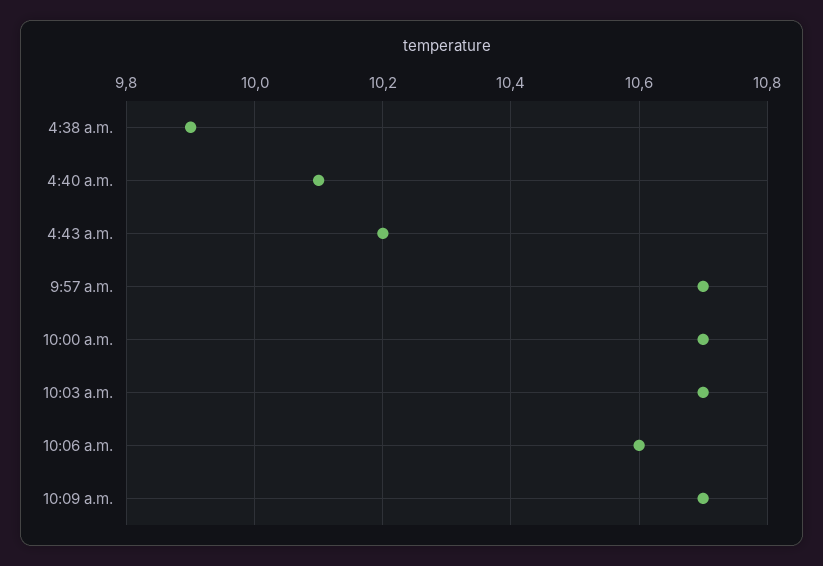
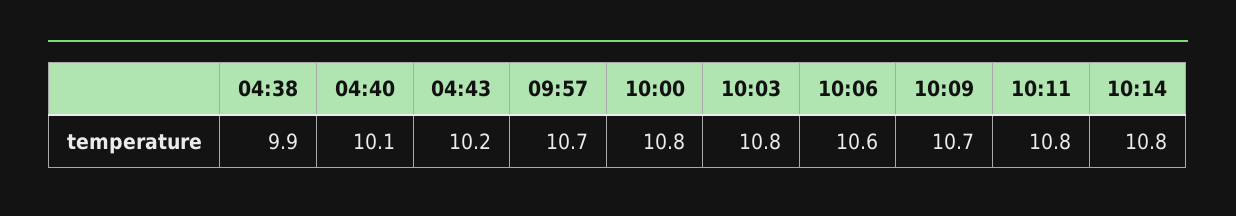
10:00 a.m.: 10.7 -> 10.8
10:03 a.m.: 10.7 -> 10.8
10:11: none -> 10.8
10:14: none -> 10.8

